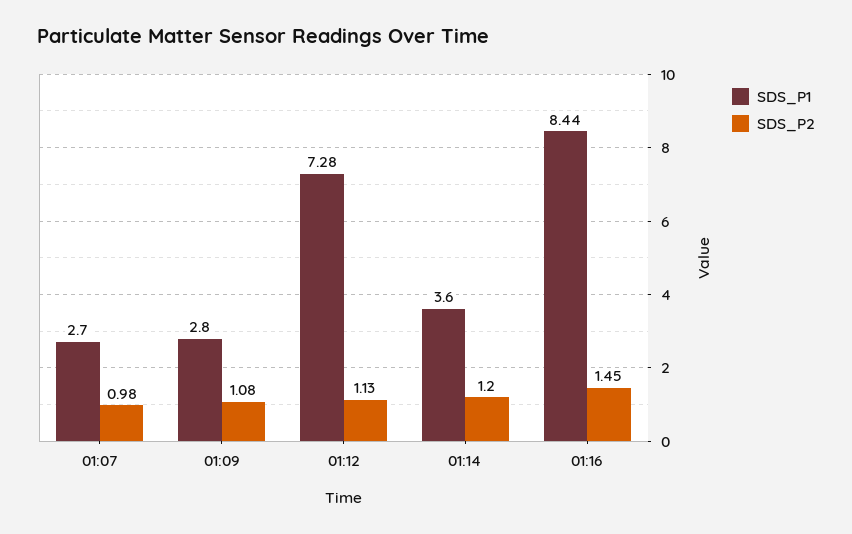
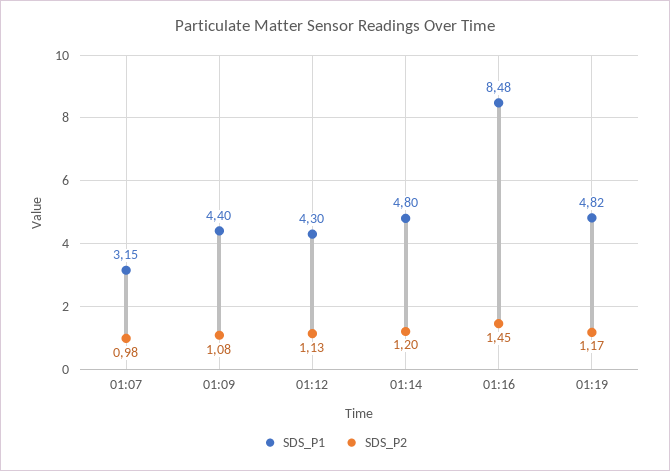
SDS_P1, 01:07: 2.7 -> 3.15
SDS_P1, 01:09: 2.8 -> 4.4
SDS_P1, 01:12: 7.28 -> 4.3
SDS_P1, 01:14: 3.6 -> 4.8
SDS_P1, 01:16: 8.44 -> 8.48
SDS_P1, 01:19: none -> 4.82
SDS_P2, 01:19: none -> 1.17

